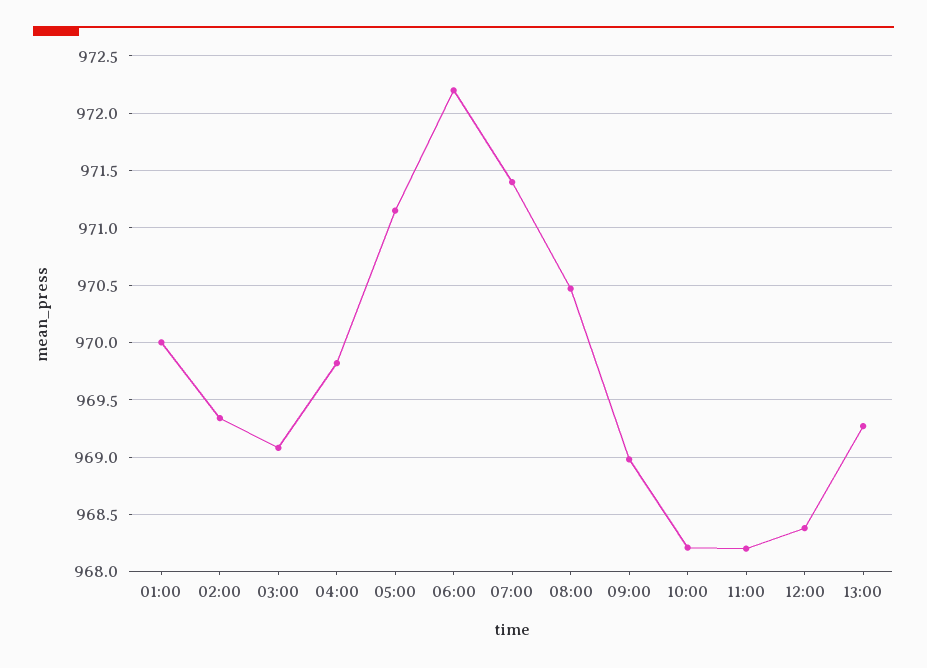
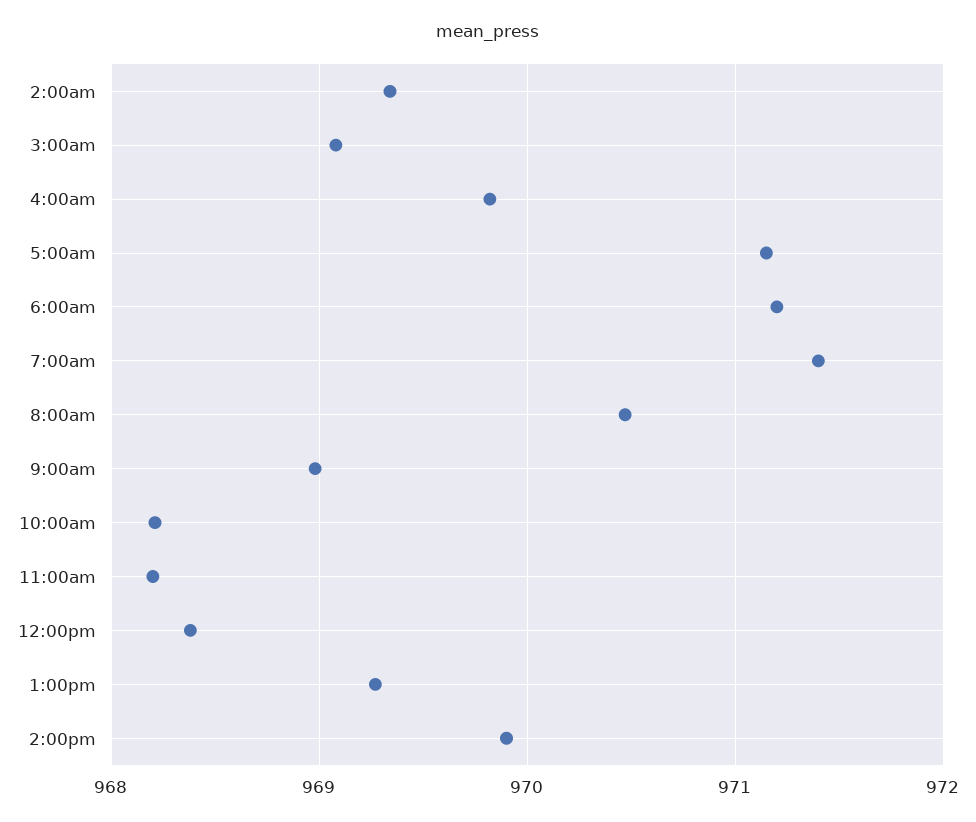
01:00: 970 -> none
06:00: 972.2 -> 971.2
2:00pm: none -> 969.9

